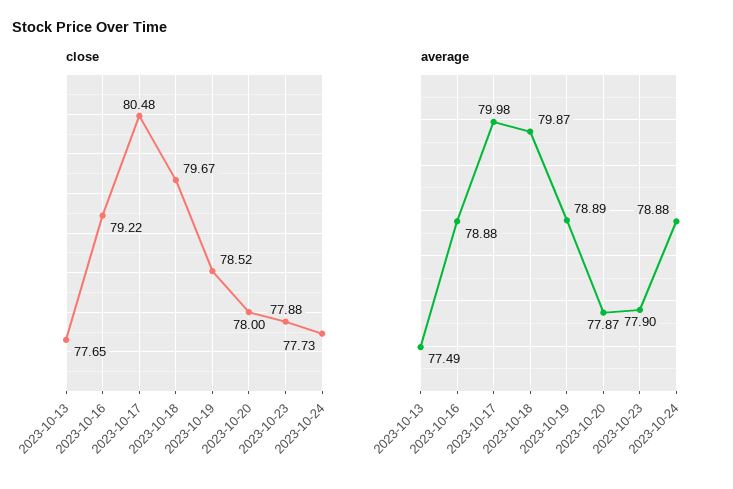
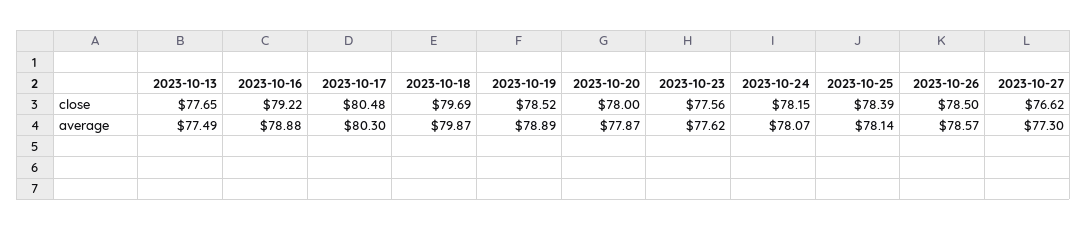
close, 2023-10-18: 79.67 -> 79.69
close, 2023-10-23: 77.88 -> 77.56
close, 2023-10-24: 77.73 -> 78.15
average, 2023-10-17: 79.98 -> 80.3
average, 2023-10-23: 77.9 -> 77.62
average, 2023-10-24: 78.88 -> 78.07
close, 2023-10-25: none -> 78.39
close, 2023-10-26: none -> 78.5
close, 2023-10-27: none -> 76.62
average, 2023-10-25: none -> 78.14
average, 2023-10-26: none -> 78.57
average, 2023-10-27: none -> 77.3

